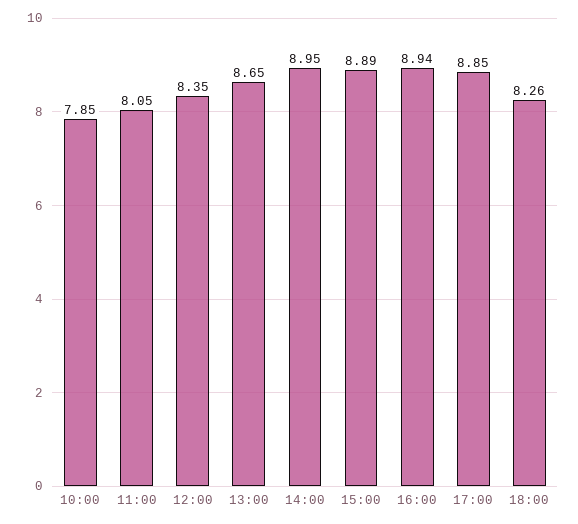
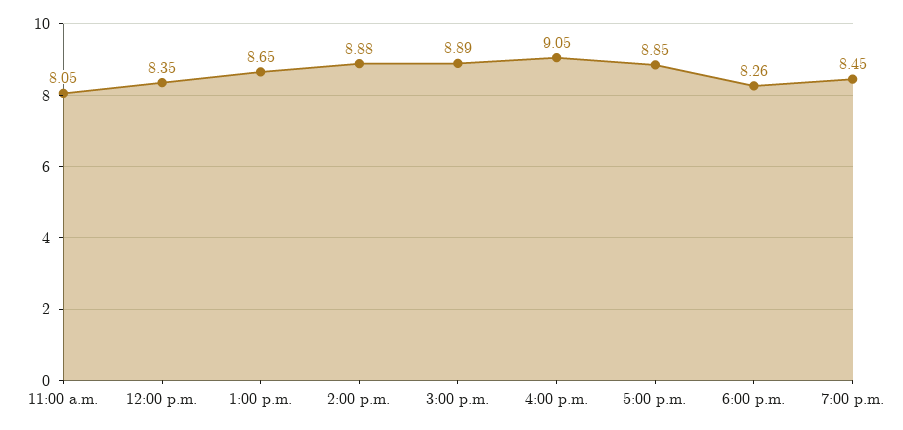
10:00: 7.85 -> none
14:00: 8.95 -> 8.88
16:00: 8.94 -> 9.05
7:00 p.m.: none -> 8.45

